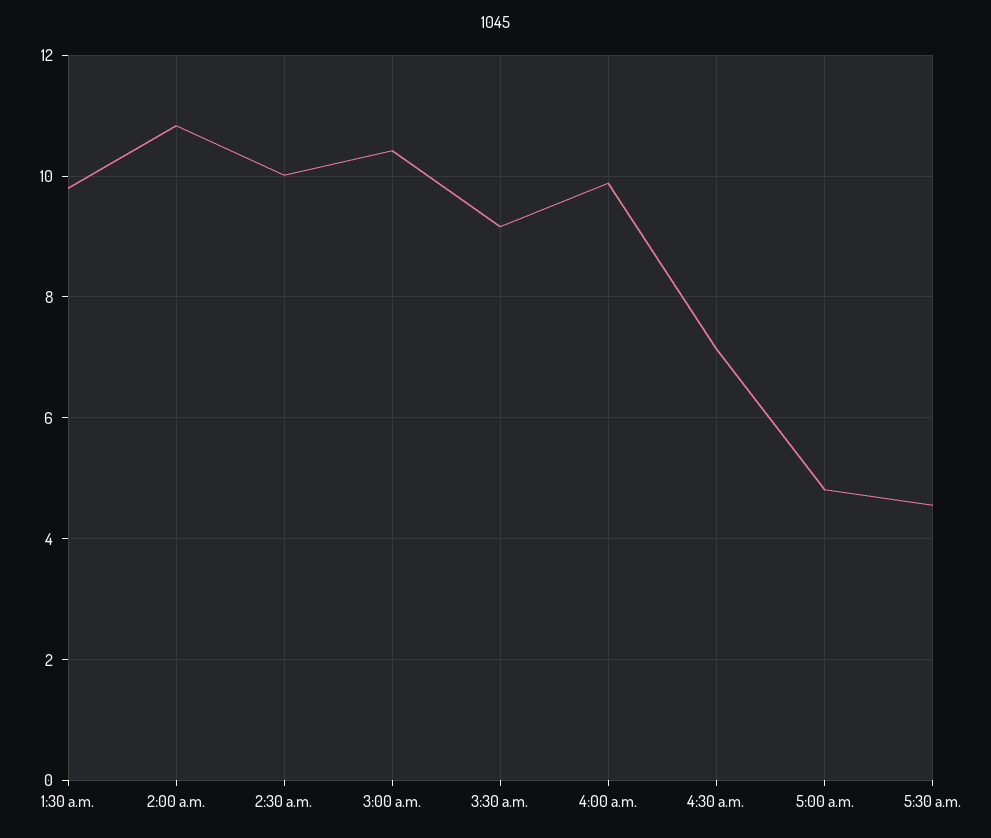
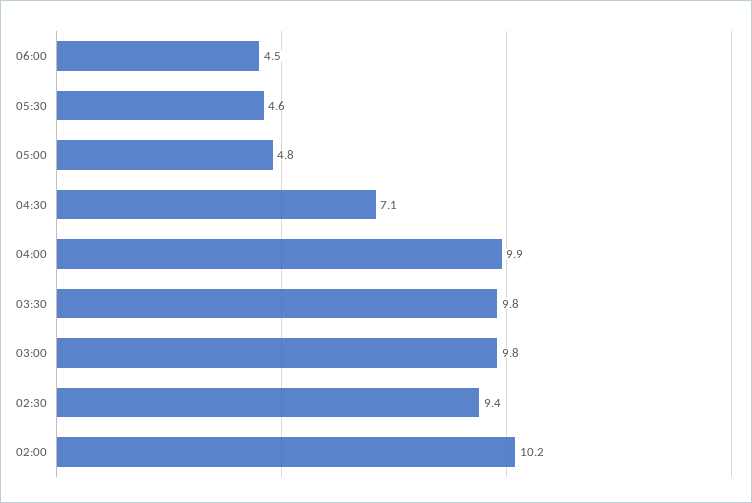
1:30 a.m.: 9.8 -> none
2:00 a.m.: 10.8 -> 10.2
2:30 a.m.: 10 -> 9.4
3:00 a.m.: 10.4 -> 9.8
3:30 a.m.: 9.2 -> 9.8
06:00: none -> 4.5

